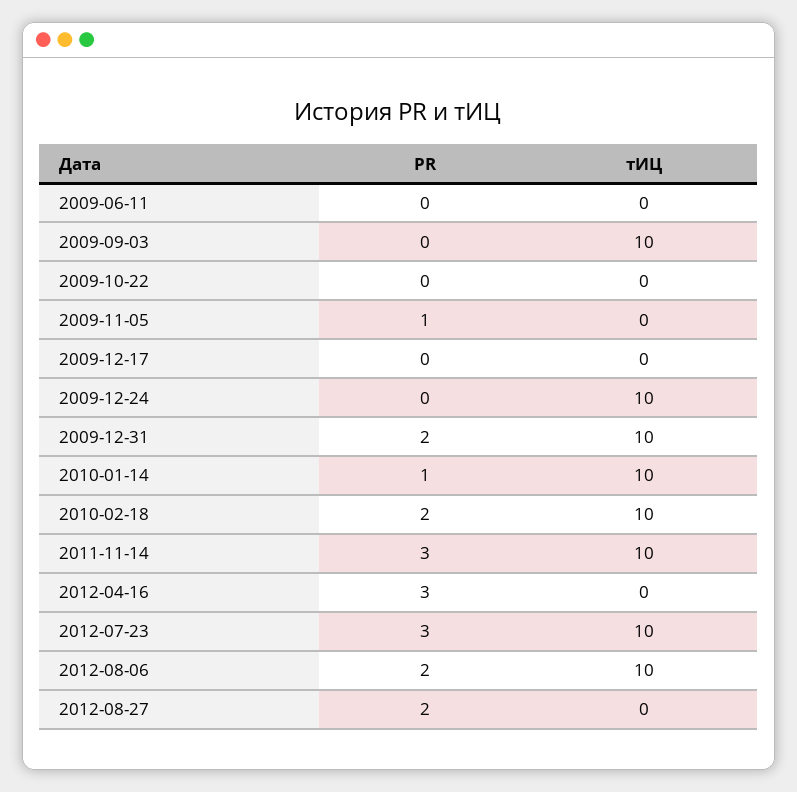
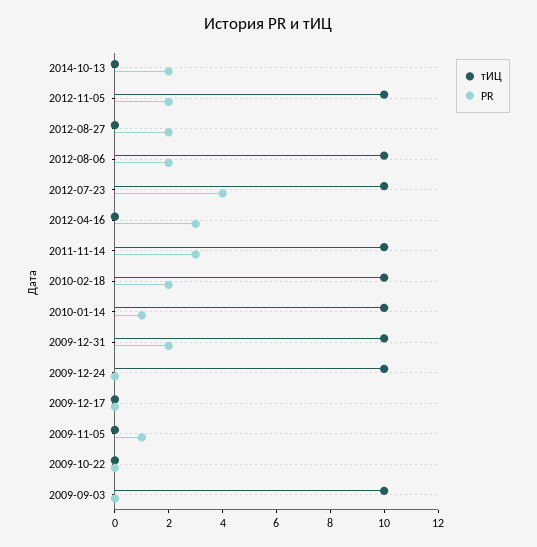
PR, 2009-06-11: 0 -> none
тИЦ, 2009-06-11: 0 -> none
PR, 2012-07-23: 3 -> 4
тИЦ, 2014-10-13: none -> 0
PR, 2014-10-13: none -> 2
тИЦ, 2012-11-05: none -> 10
PR, 2012-11-05: none -> 2

